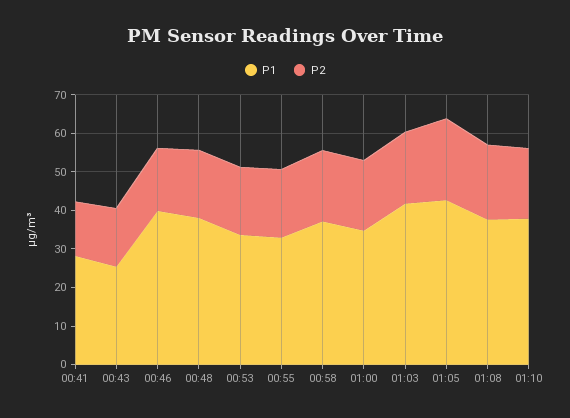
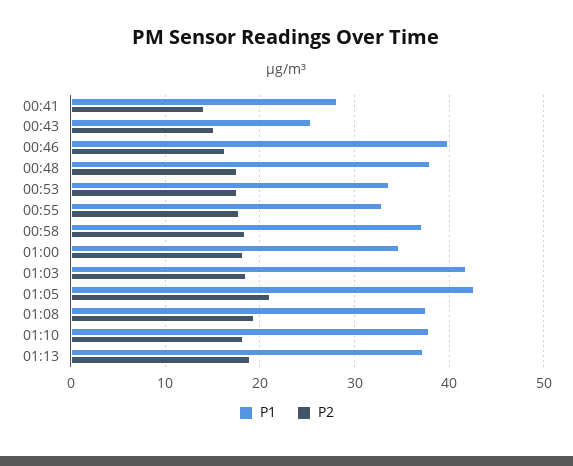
P1, 01:13: none -> 37
P2, 01:13: none -> 19

